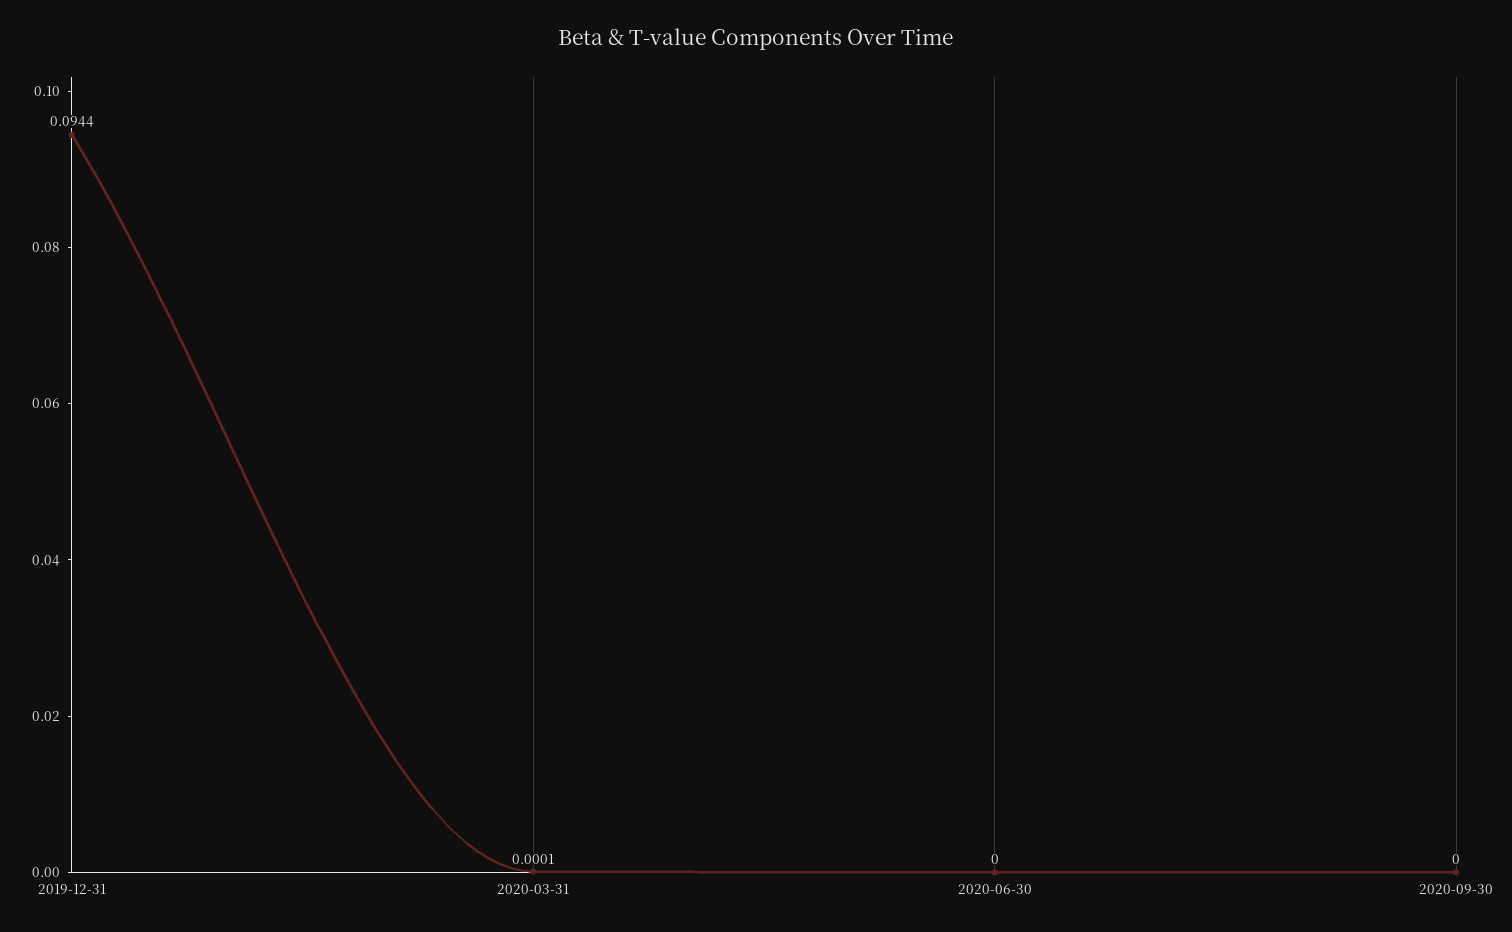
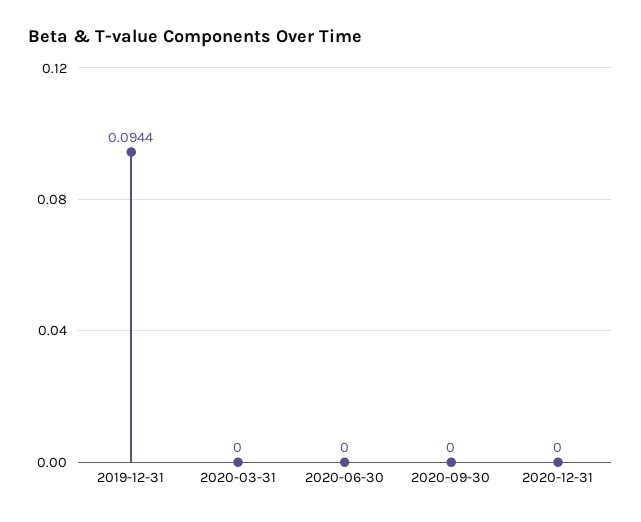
2020-03-31: 0.0001 -> 0
2020-12-31: none -> 0

